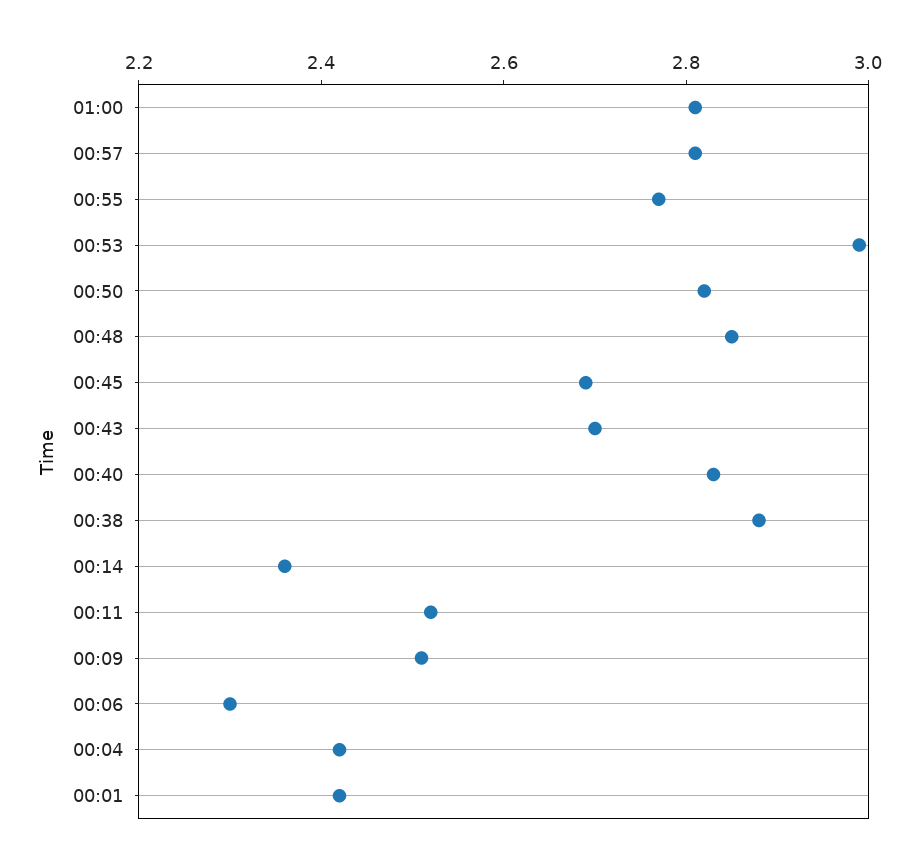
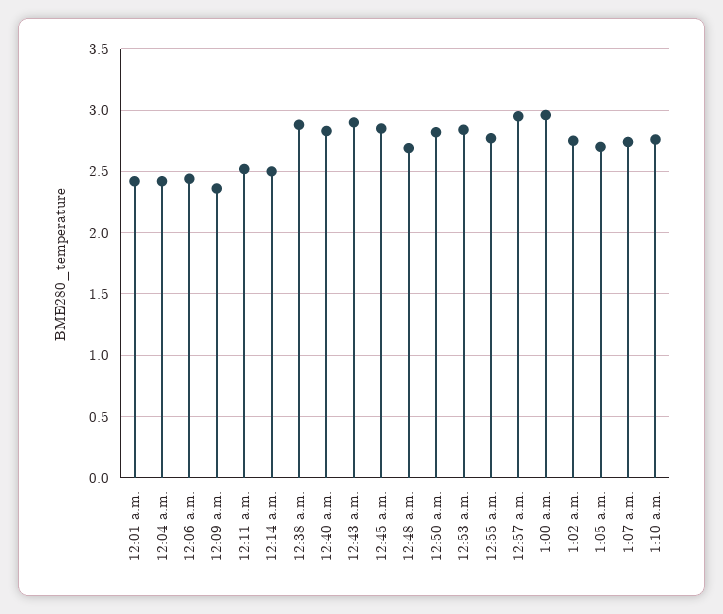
01:00: 2.8 -> 2.95
00:57: 2.8 -> 2.95
00:53: 3 -> 2.85
00:48: 2.85 -> 2.7
00:45: 2.7 -> 2.85
00:43: 2.7 -> 2.9
00:14: 2.35 -> 2.5
00:09: 2.5 -> 2.35
00:06: 2.3 -> 2.45
1:02 a.m.: none -> 2.75
1:05 a.m.: none -> 2.7
1:07 a.m.: none -> 2.75
1:10 a.m.: none -> 2.75

